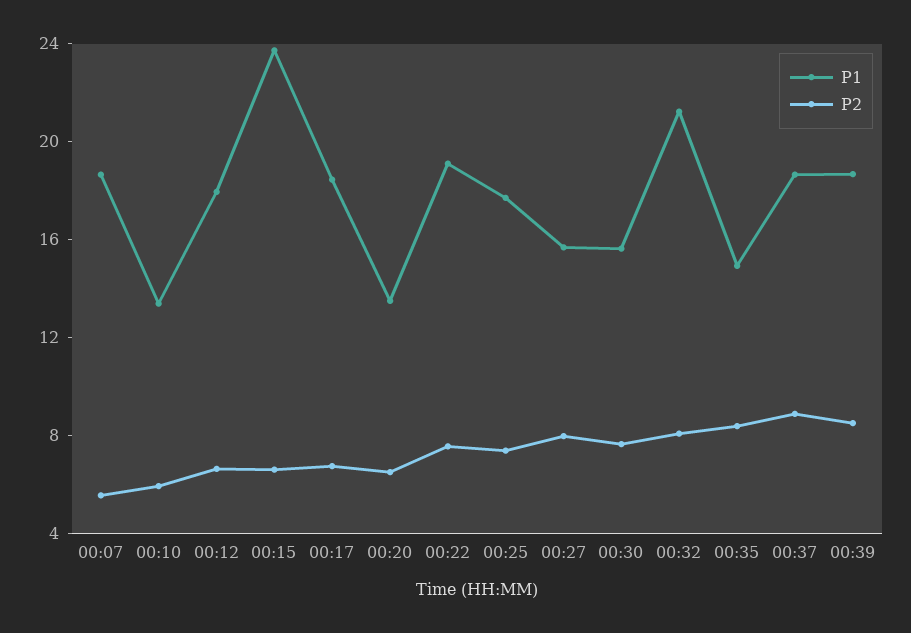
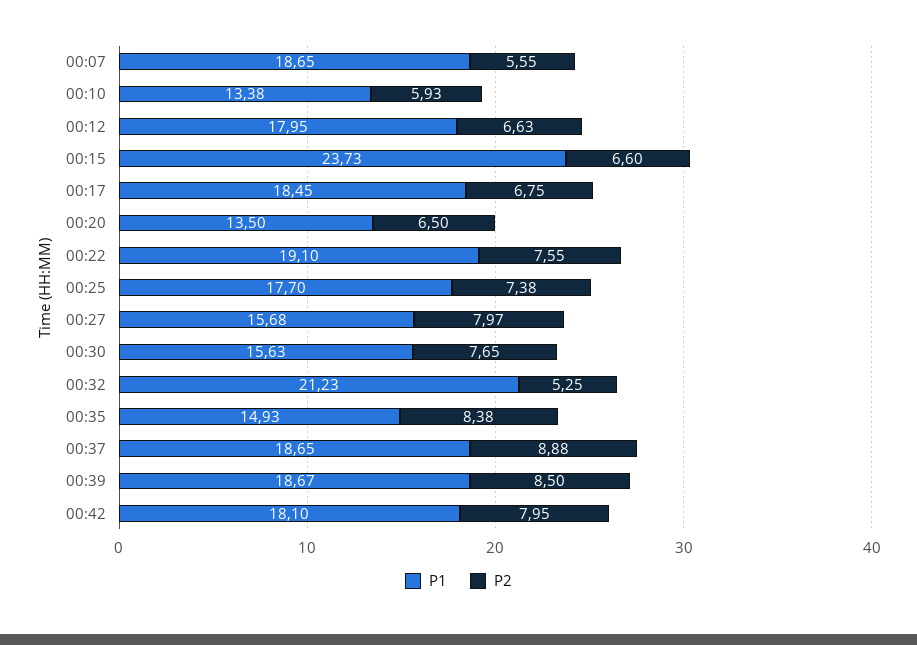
P2, 00:32: 8 -> 5.25
P1, 00:42: none -> 18.1
P2, 00:42: none -> 7.95

